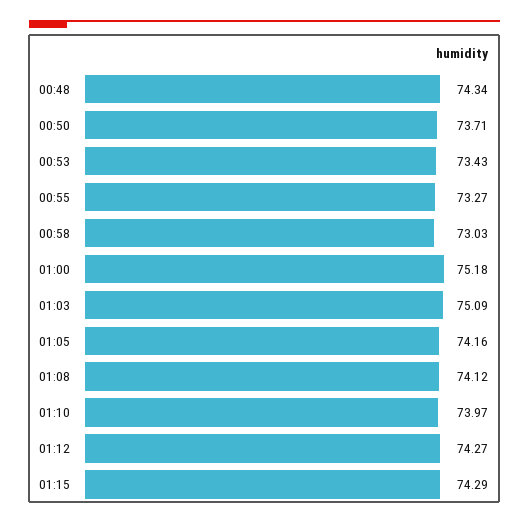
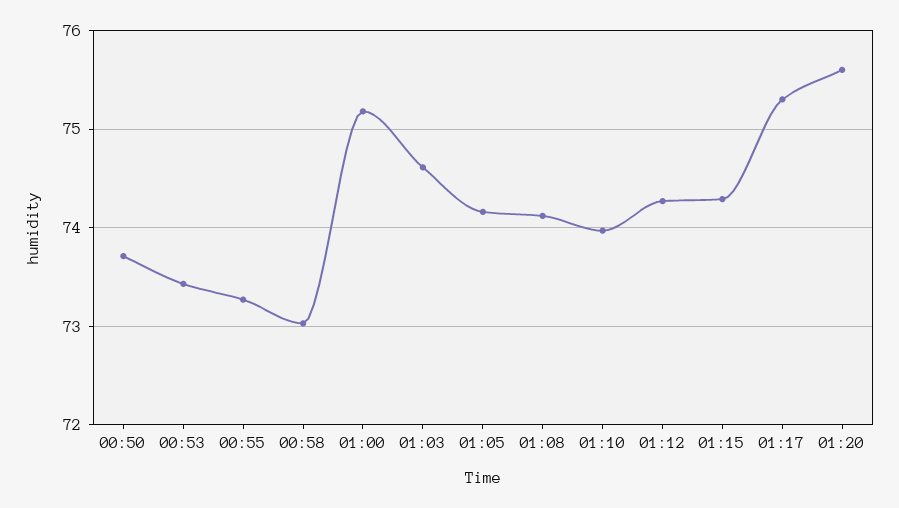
00:48: 74.34 -> none
01:03: 75.09 -> 74.6
01:17: none -> 75.3
01:20: none -> 75.6

